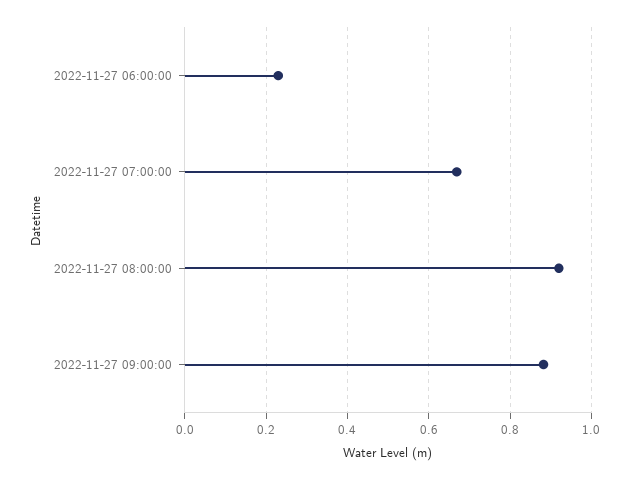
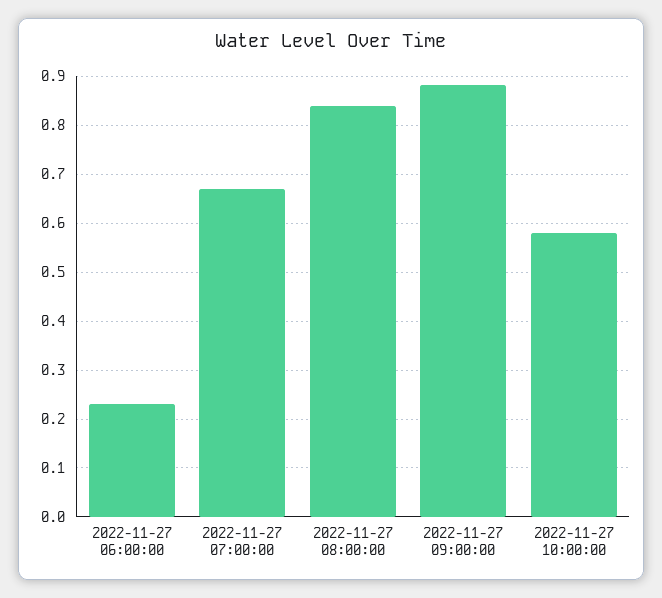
2022-11-27 08:00:00: 0.92 -> 0.84
2022-11-27 10:00:00: none -> 0.58

